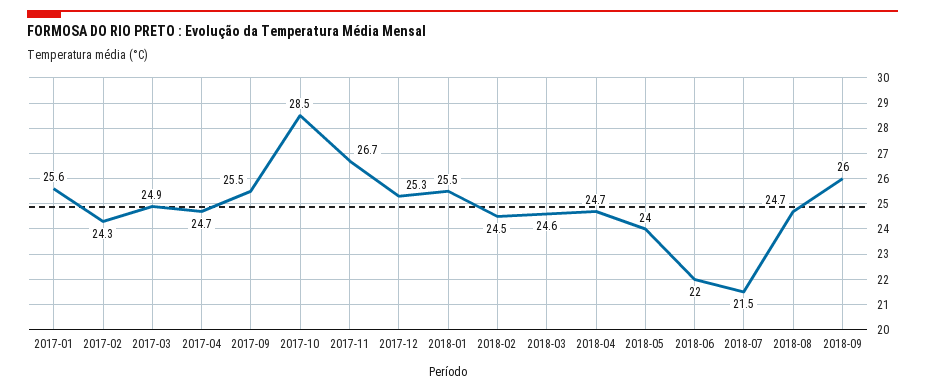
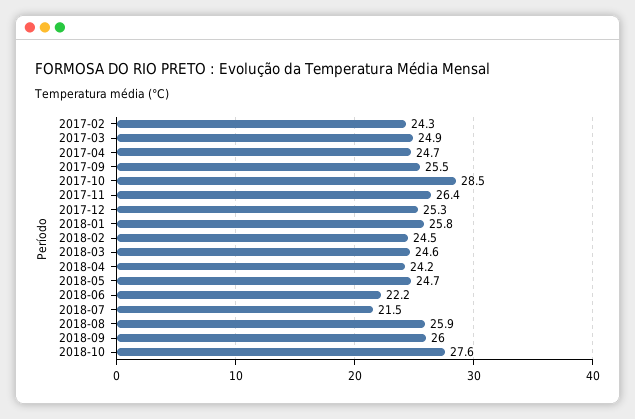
2017-01: 25.6 -> none
2017-11: 26.7 -> 26.4
2018-01: 25.5 -> 25.8
2018-04: 24.7 -> 24.2
2018-05: 24 -> 24.7
2018-06: 22 -> 22.2
2018-08: 24.7 -> 25.9
2018-10: none -> 27.6

